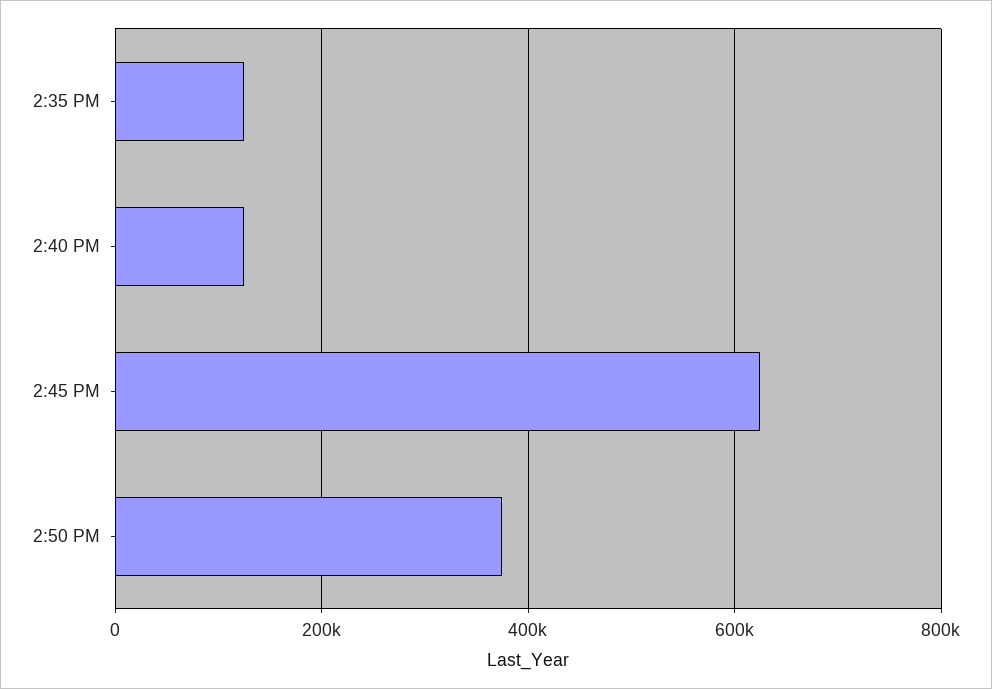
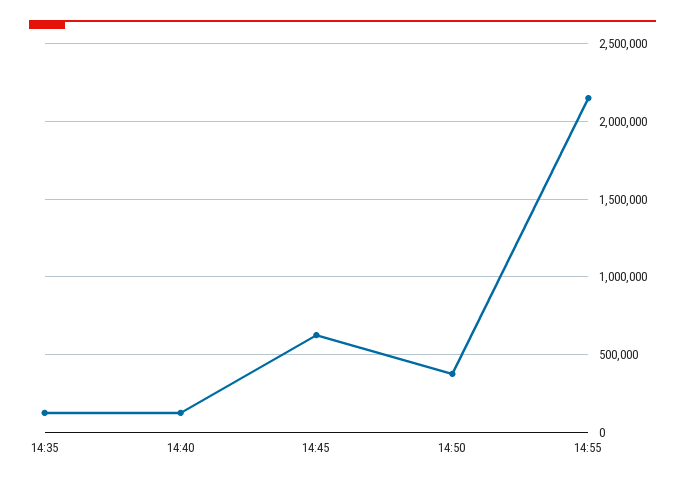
14:55: none -> 2150000

